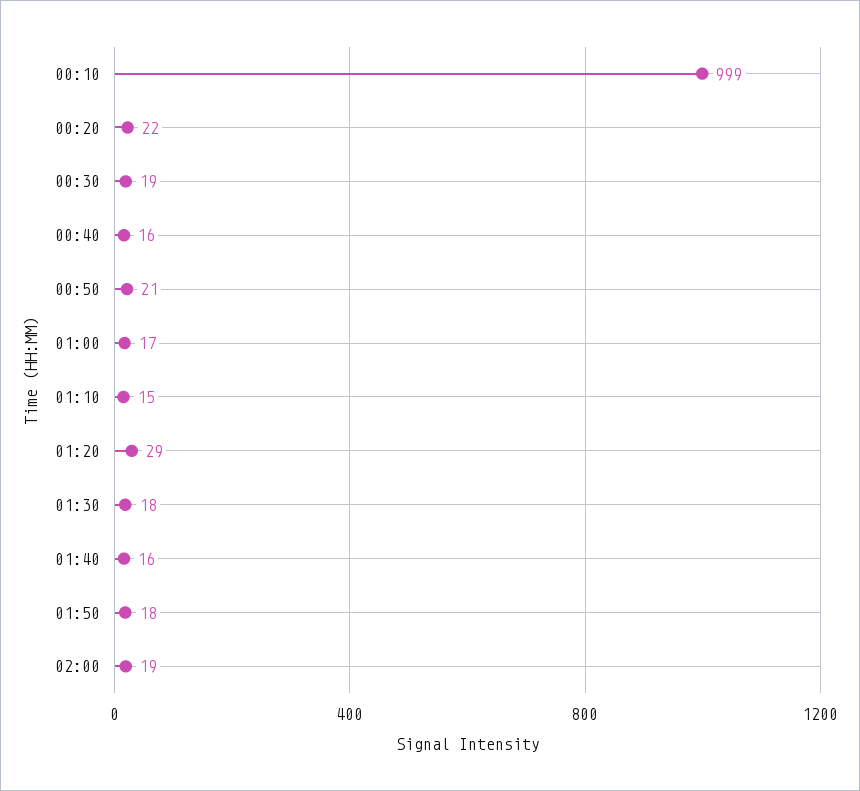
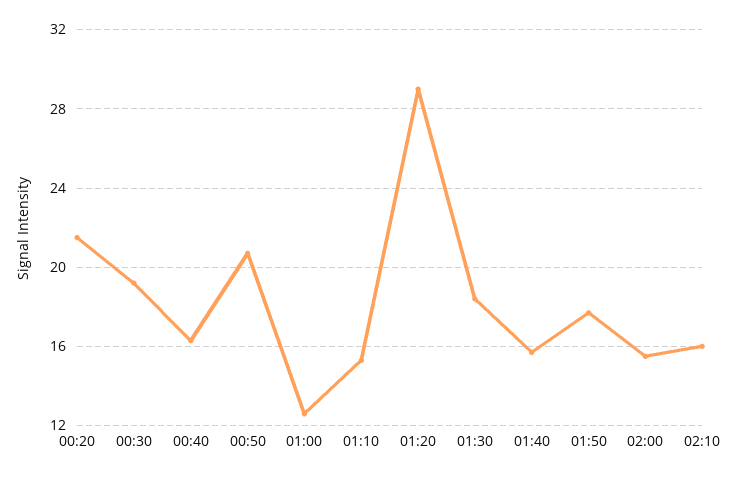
00:10: 999 -> none
01:00: 17 -> 12.5
02:00: 19 -> 15.5
02:10: none -> 16

